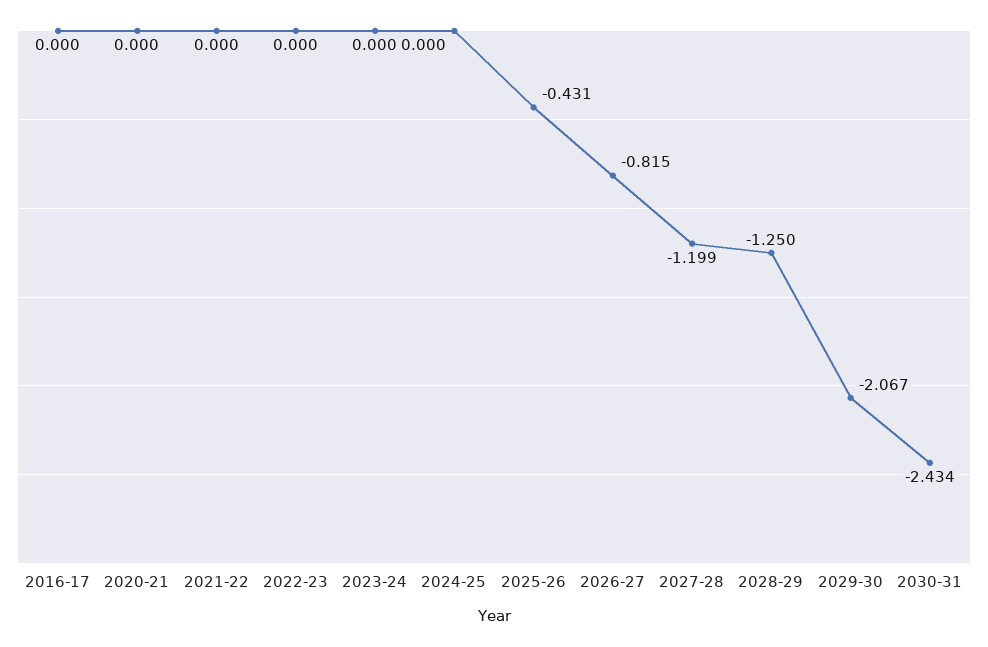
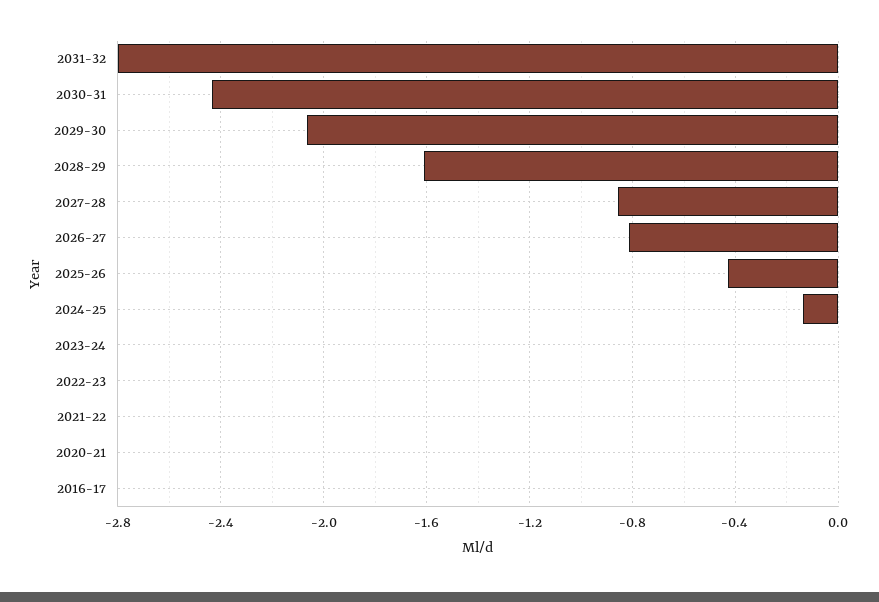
2024-25: 0 -> -0.15
2027-28: -1.199 -> -0.85
2028-29: -1.25 -> -1.6
2031-32: none -> -2.8

